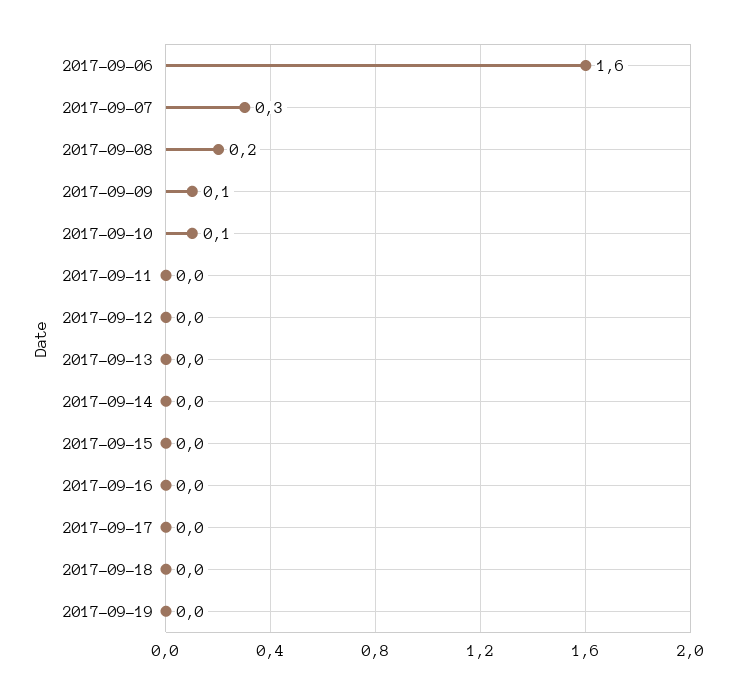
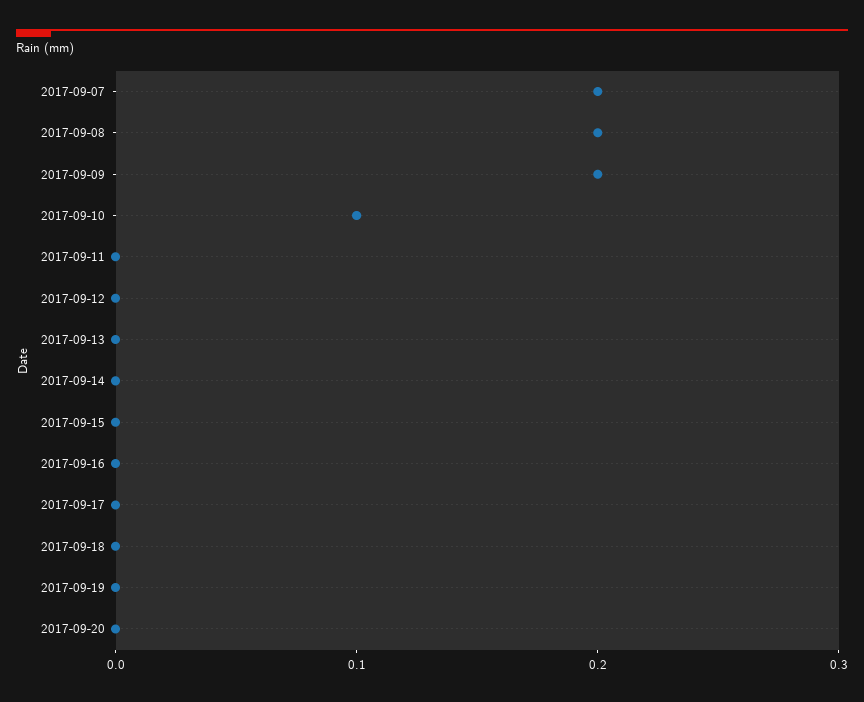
2017-09-06: 1.6 -> none
2017-09-07: 0.3 -> 0.2
2017-09-09: 0.1 -> 0.2
2017-09-20: none -> 0

